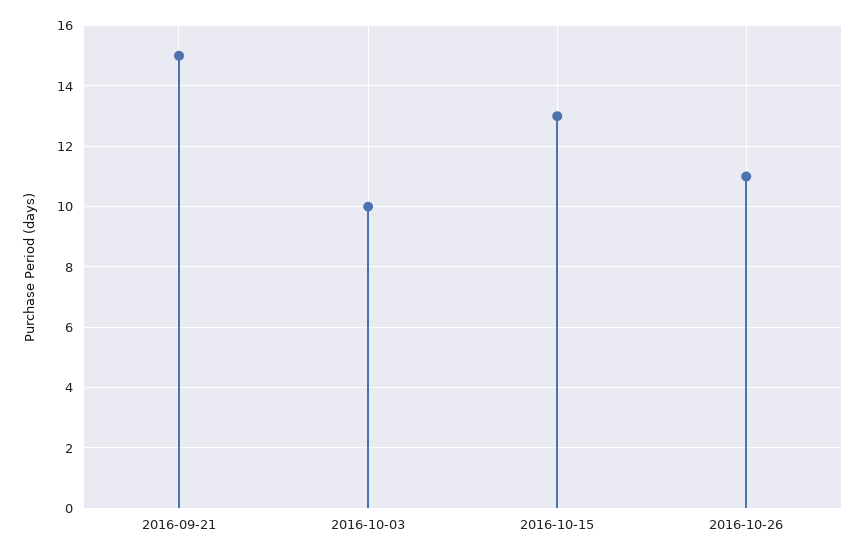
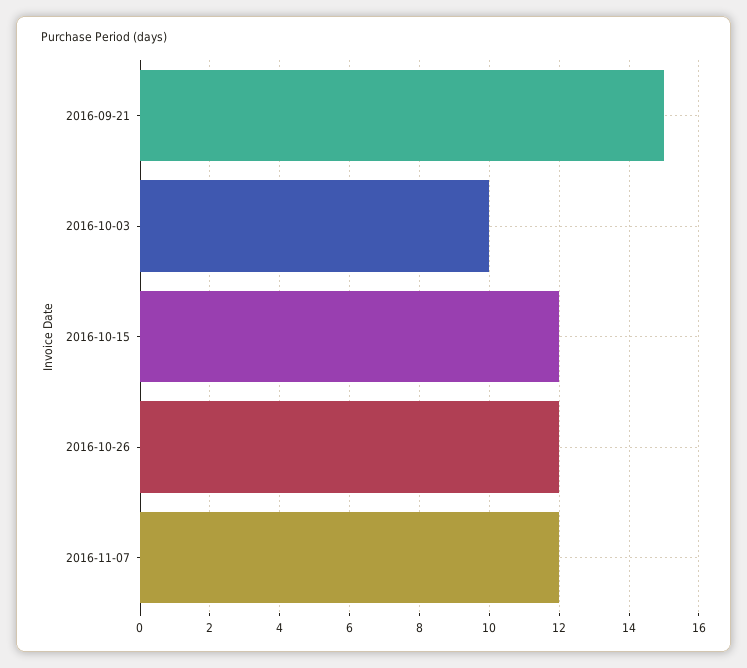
2016-10-15: 13 -> 12
2016-10-26: 11 -> 12
2016-11-07: none -> 12

